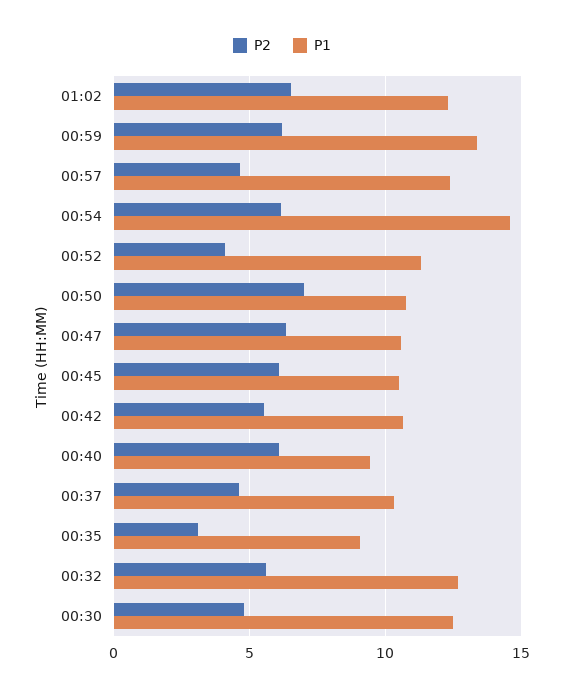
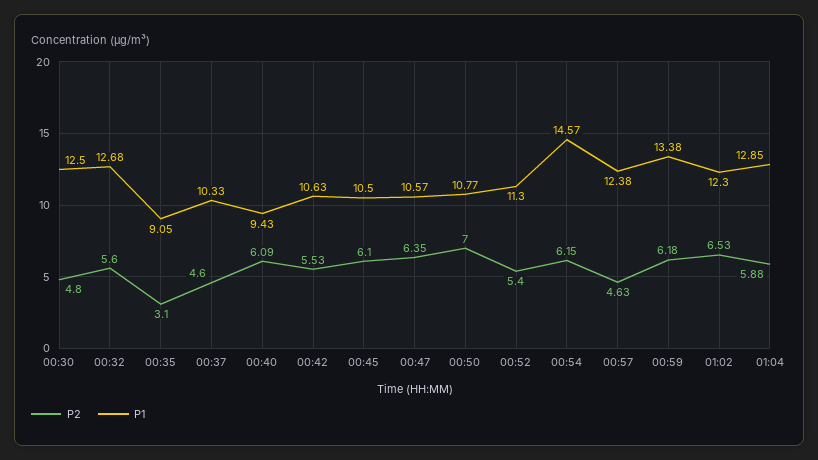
P2, 00:52: 4 -> 5.4
P2, 01:04: none -> 5.88
P1, 01:04: none -> 12.85

